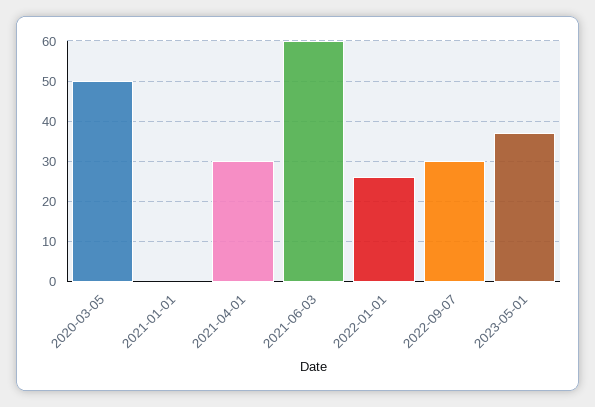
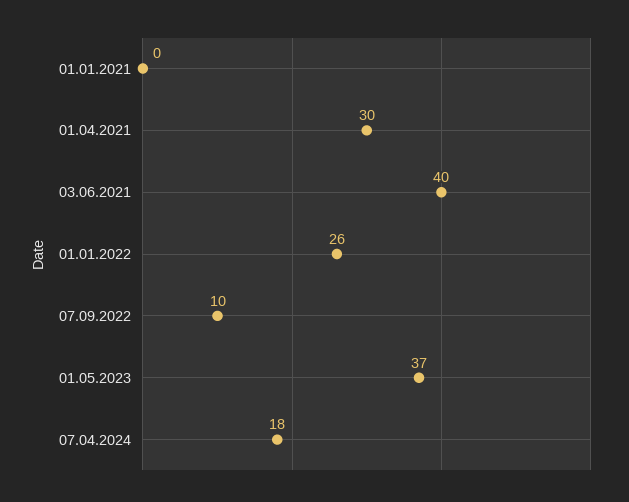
2020-03-05: 50 -> none
2021-06-03: 60 -> 40
2022-09-07: 30 -> 10
07.04.2024: none -> 18

